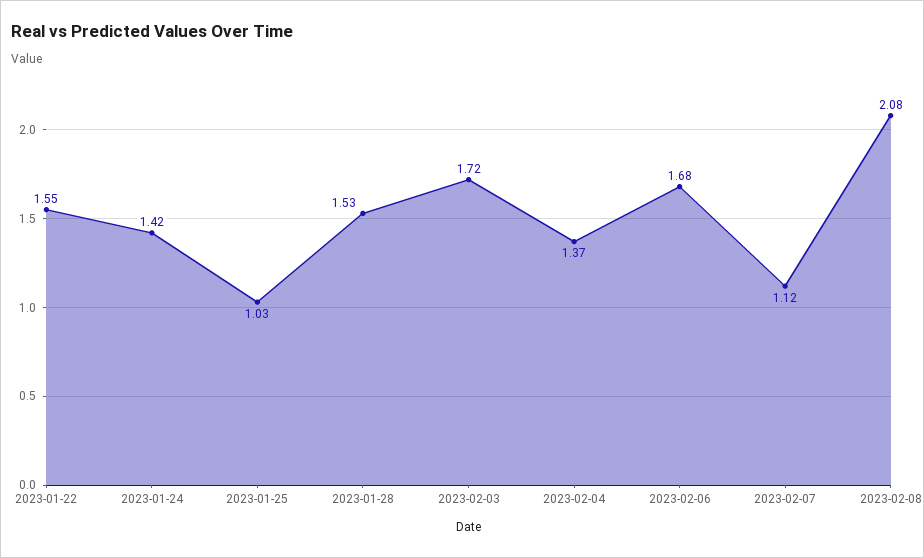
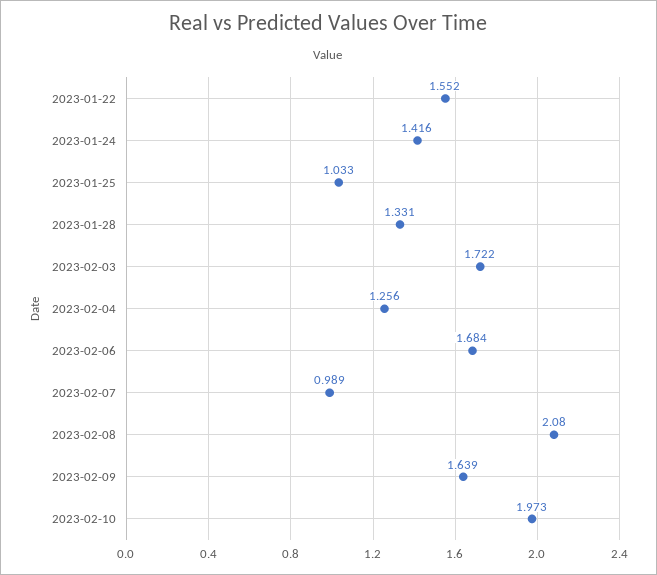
2023-01-28: 1.53 -> 1.331
2023-02-04: 1.37 -> 1.256
2023-02-07: 1.12 -> 0.989
2023-02-09: none -> 1.639
2023-02-10: none -> 1.973

